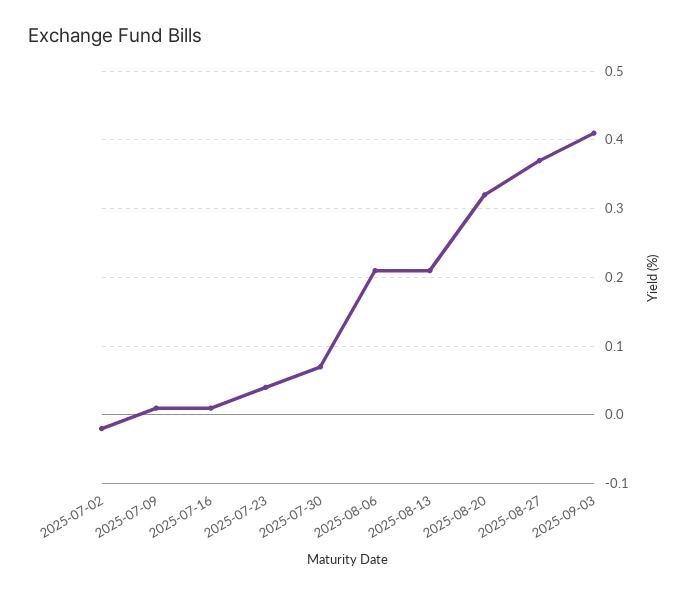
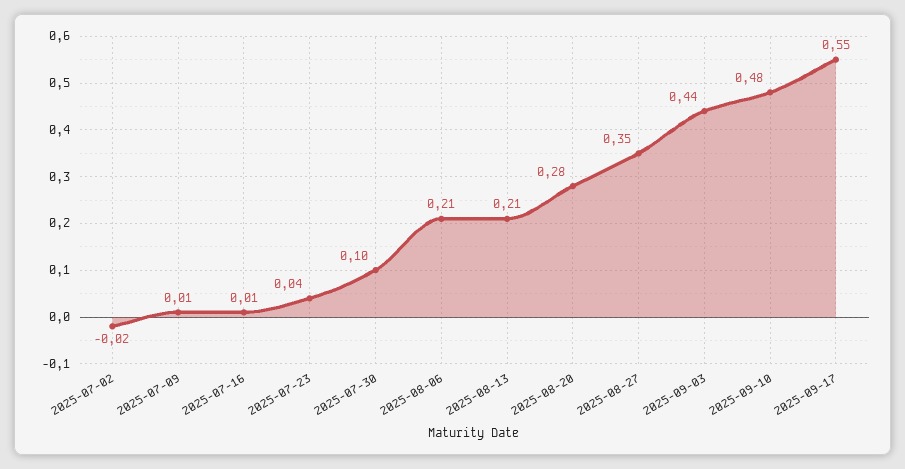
2025-07-30: 0.07 -> 0.1
2025-08-20: 0.32 -> 0.28
2025-08-27: 0.37 -> 0.35
2025-09-03: 0.41 -> 0.44
2025-09-10: none -> 0.48
2025-09-17: none -> 0.55

